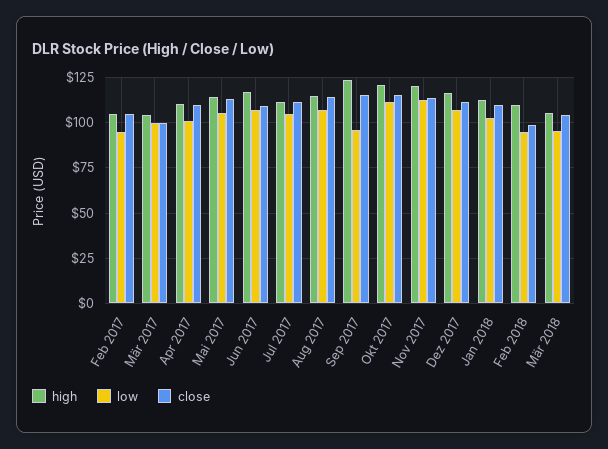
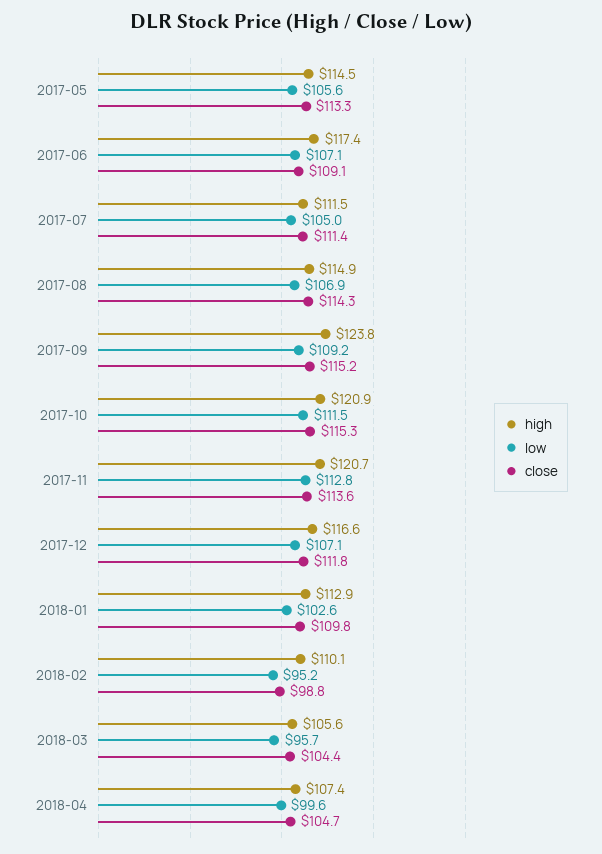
high, Feb 2017: 105 -> none
low, Feb 2017: 95 -> none
close, Feb 2017: 105 -> none
high, Mär 2017: 105 -> none
low, Mär 2017: 100 -> none
close, Mär 2017: 100 -> none
high, Apr 2017: 110 -> none
low, Apr 2017: 100 -> none
close, Apr 2017: 110 -> none
low, Sep 2017: 95 -> 109.2
high, 2018-04: none -> 107.4
low, 2018-04: none -> 99.6
close, 2018-04: none -> 104.7

